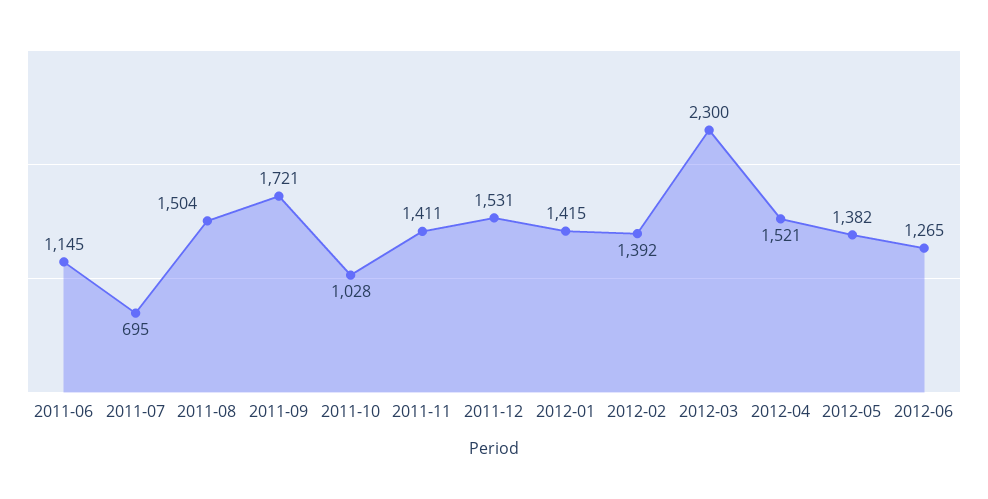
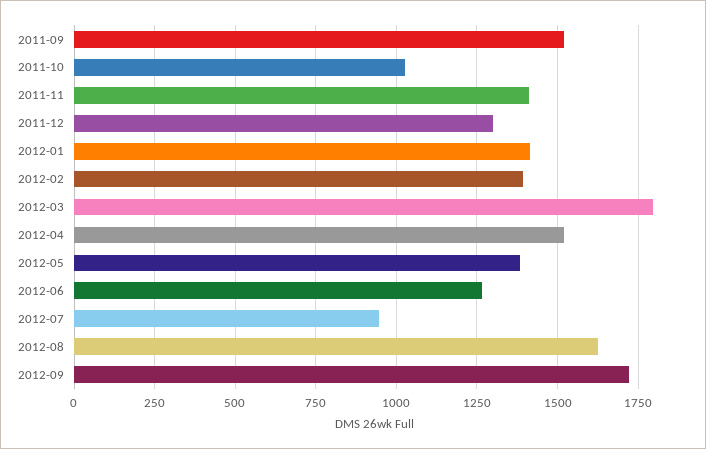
2011-06: 1145 -> none
2011-07: 695 -> none
2011-08: 1504 -> none
2011-09: 1721 -> 1525
2011-12: 1531 -> 1300
2012-03: 2300 -> 1800
2012-07: none -> 950
2012-08: none -> 1625
2012-09: none -> 1725

